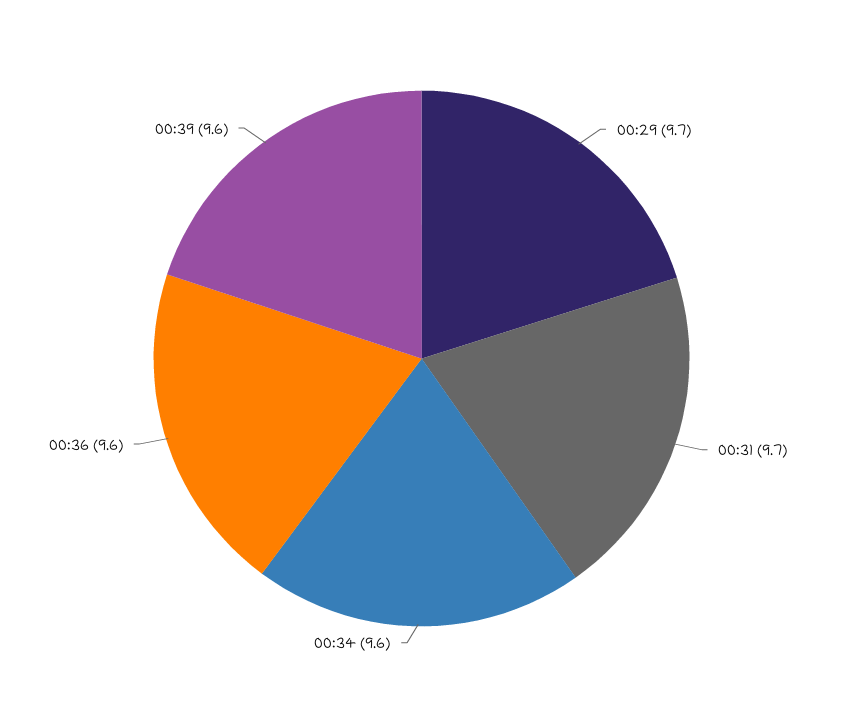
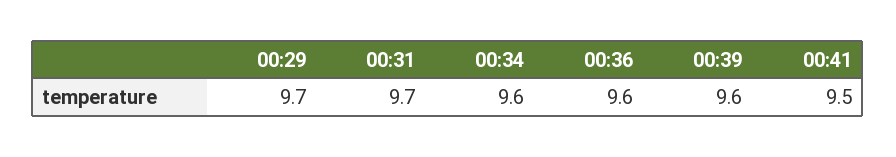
00:41: none -> 9.5

